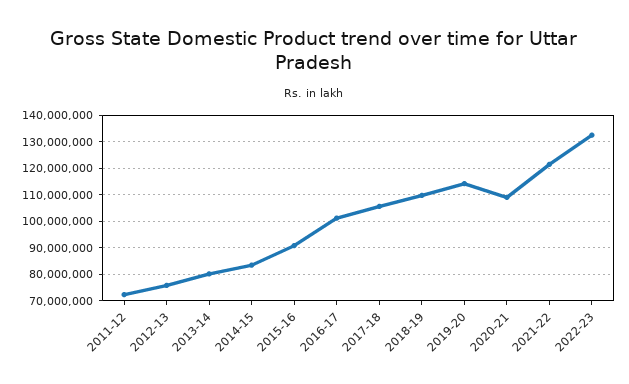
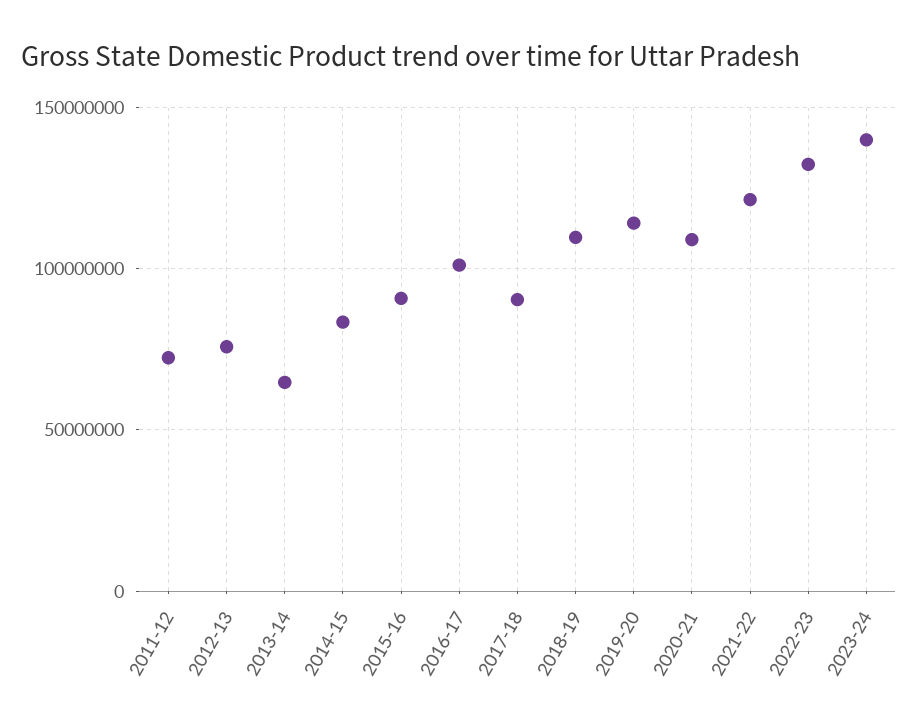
2013-14: 80000000 -> 65000000
2017-18: 105000000 -> 90000000
2023-24: none -> 140000000

